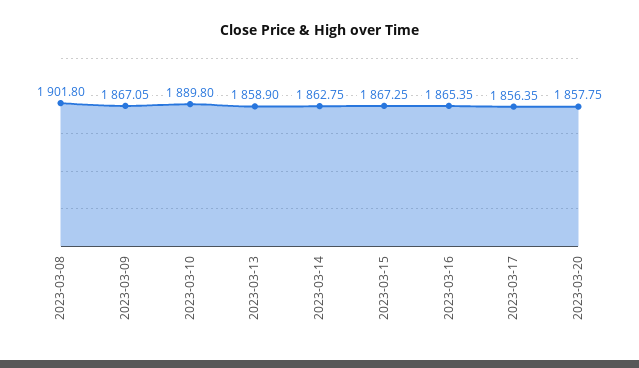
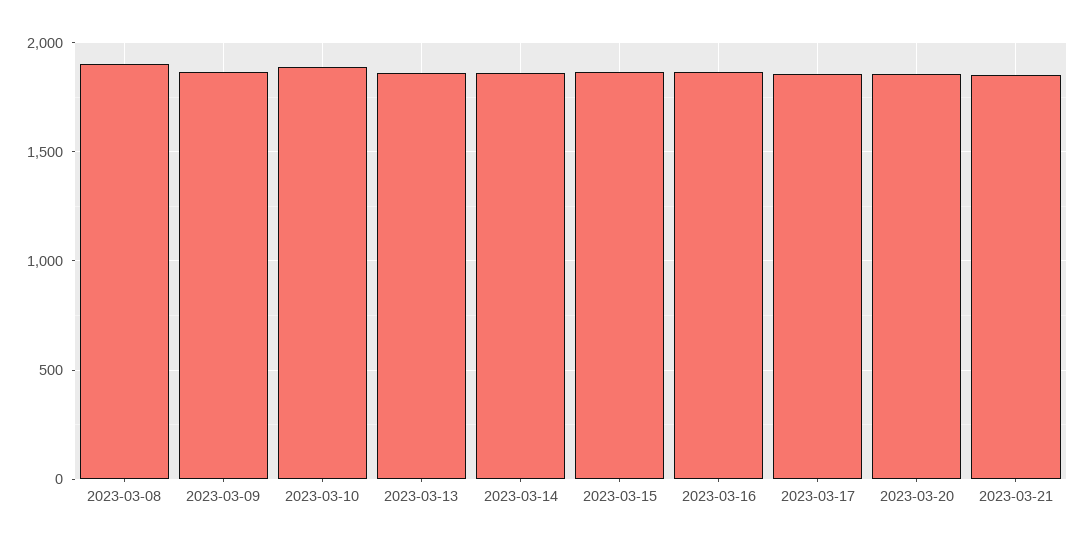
2023-03-21: none -> 1850

